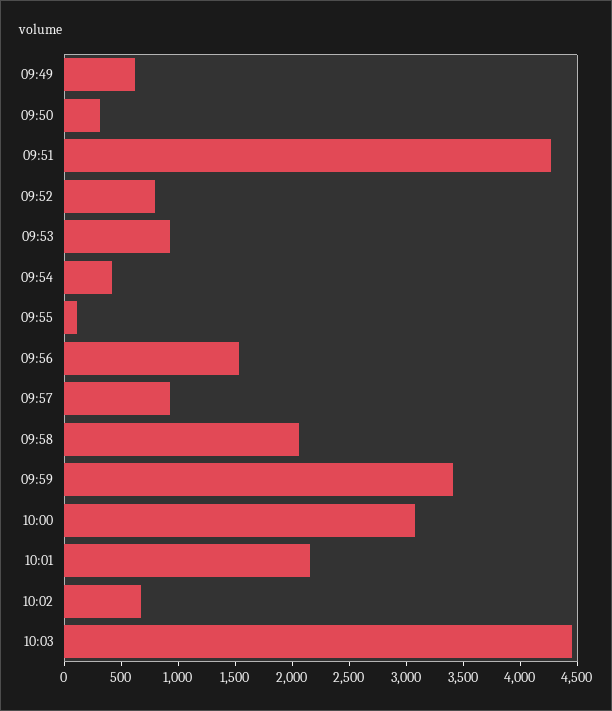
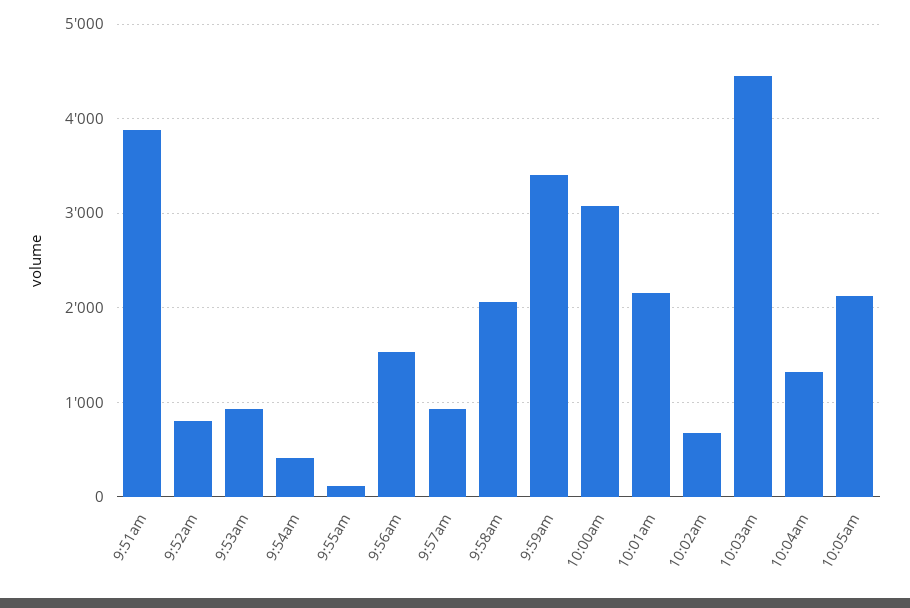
09:49: 600 -> none
09:50: 300 -> none
09:51: 4300 -> 3900
10:04am: none -> 1300
10:05am: none -> 2100

